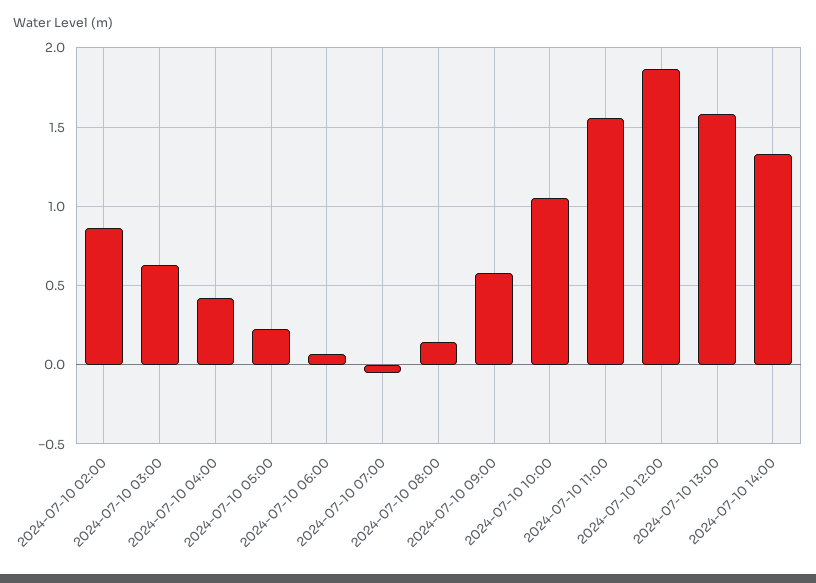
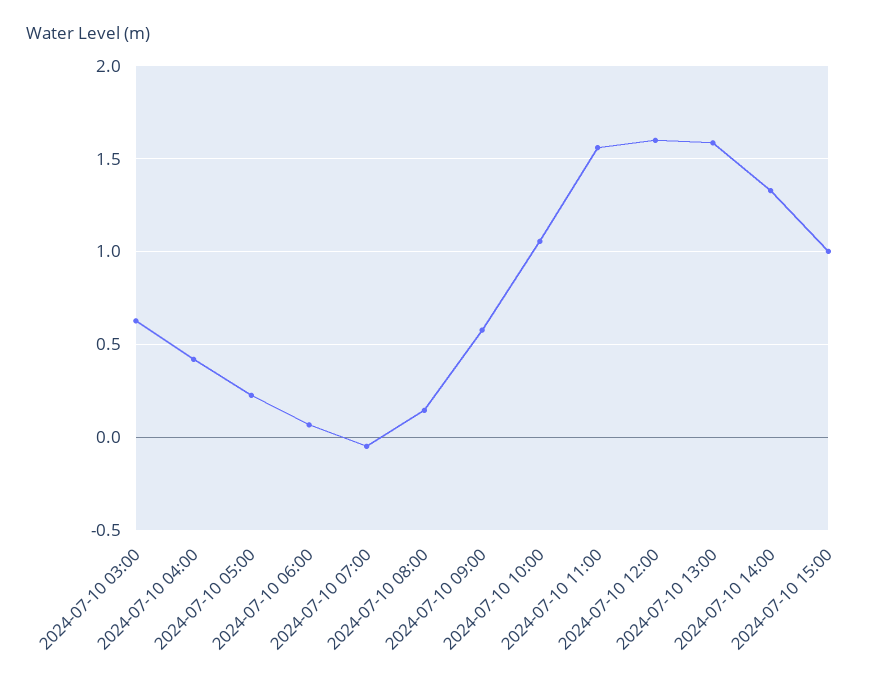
2024-07-10 02:00: 0.85 -> none
2024-07-10 12:00: 1.85 -> 1.6
2024-07-10 15:00: none -> 1

